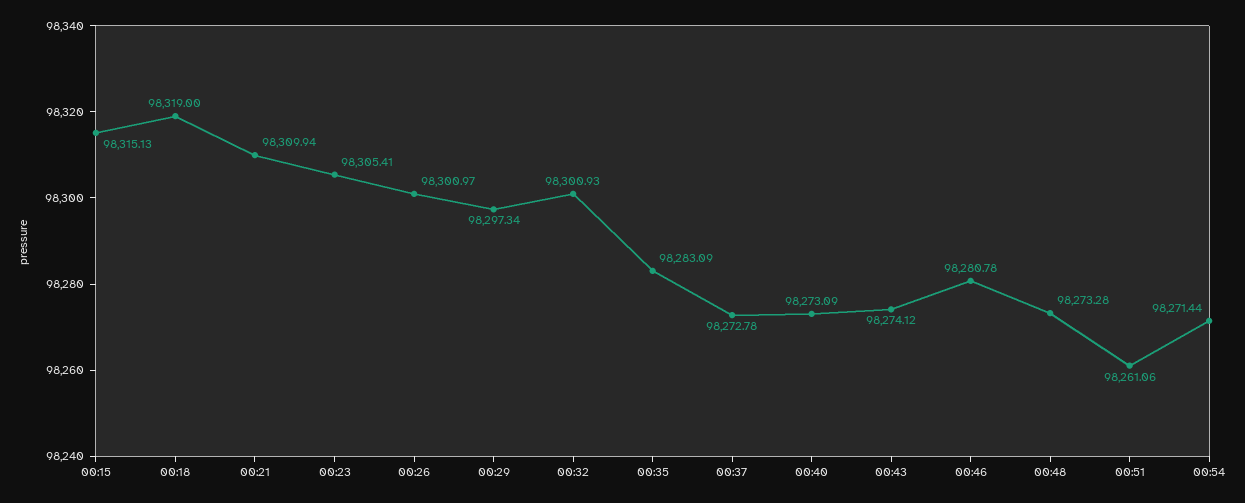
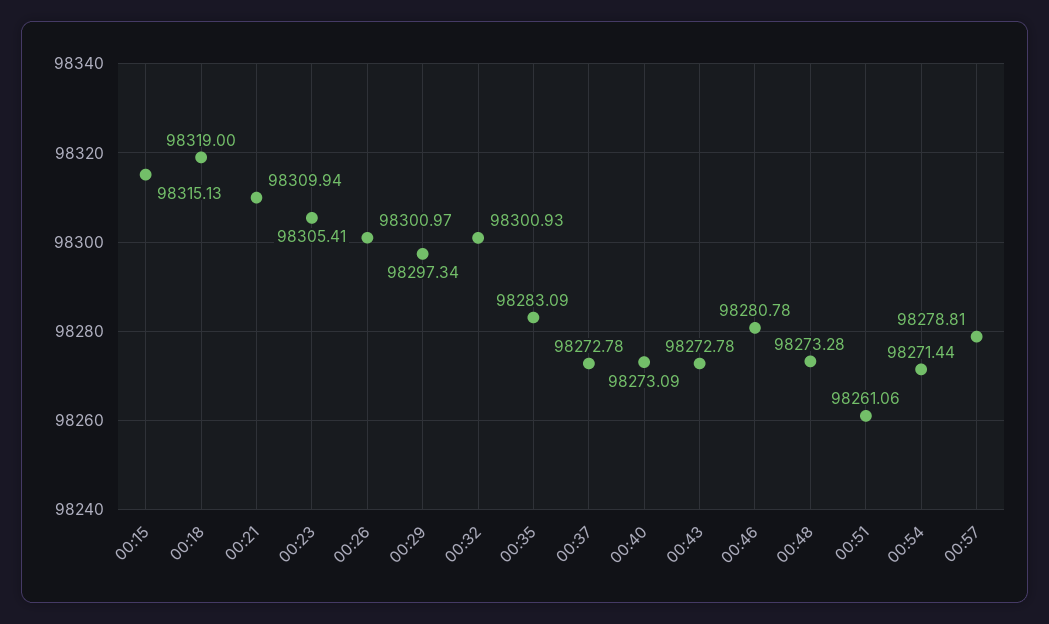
00:43: 98274.12 -> 98272.78
00:57: none -> 98278.81

